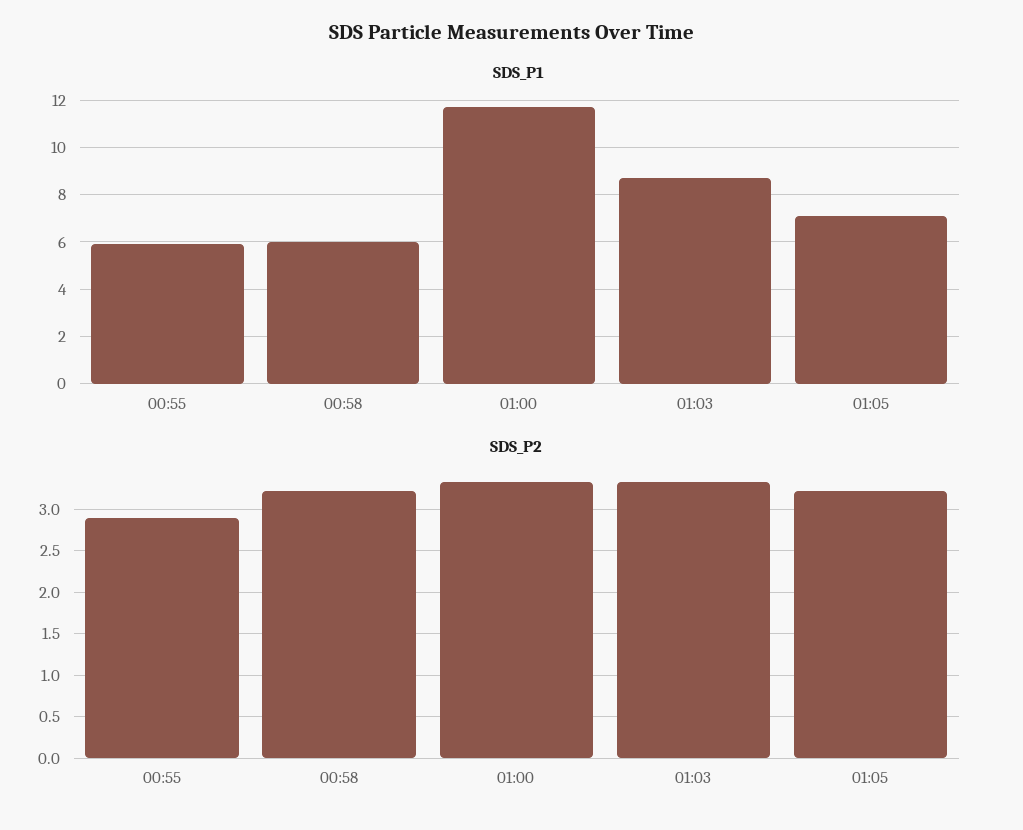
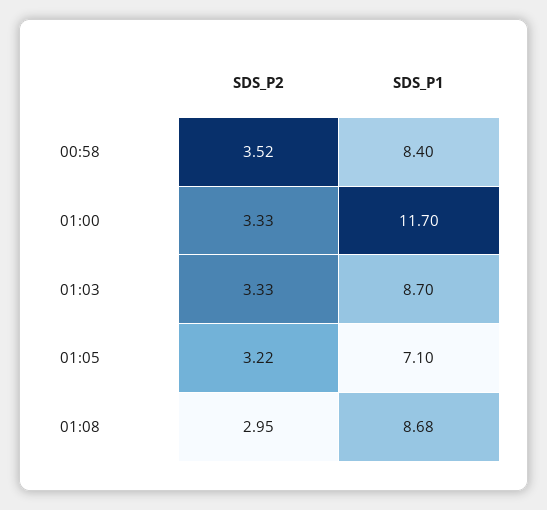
SDS_P1, 00:55: 6 -> none
SDS_P1, 00:58: 6 -> 8.4
SDS_P2, 00:55: 2.9 -> none
SDS_P2, 00:58: 3.2 -> 3.52
SDS_P2, 01:08: none -> 2.95
SDS_P1, 01:08: none -> 8.68

